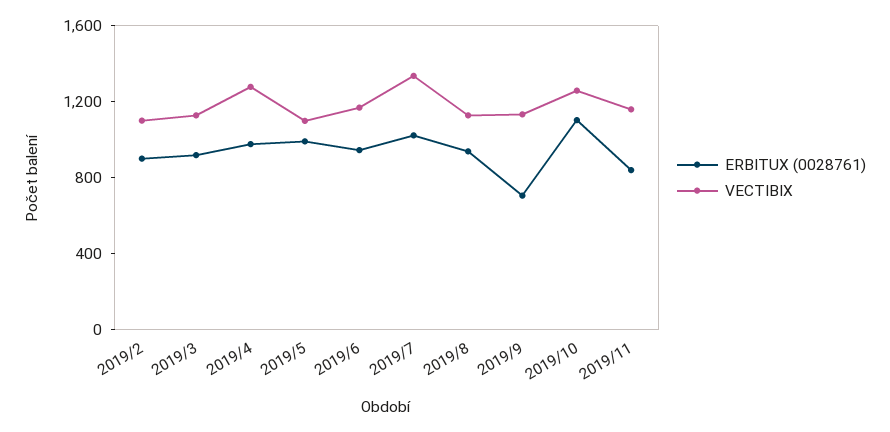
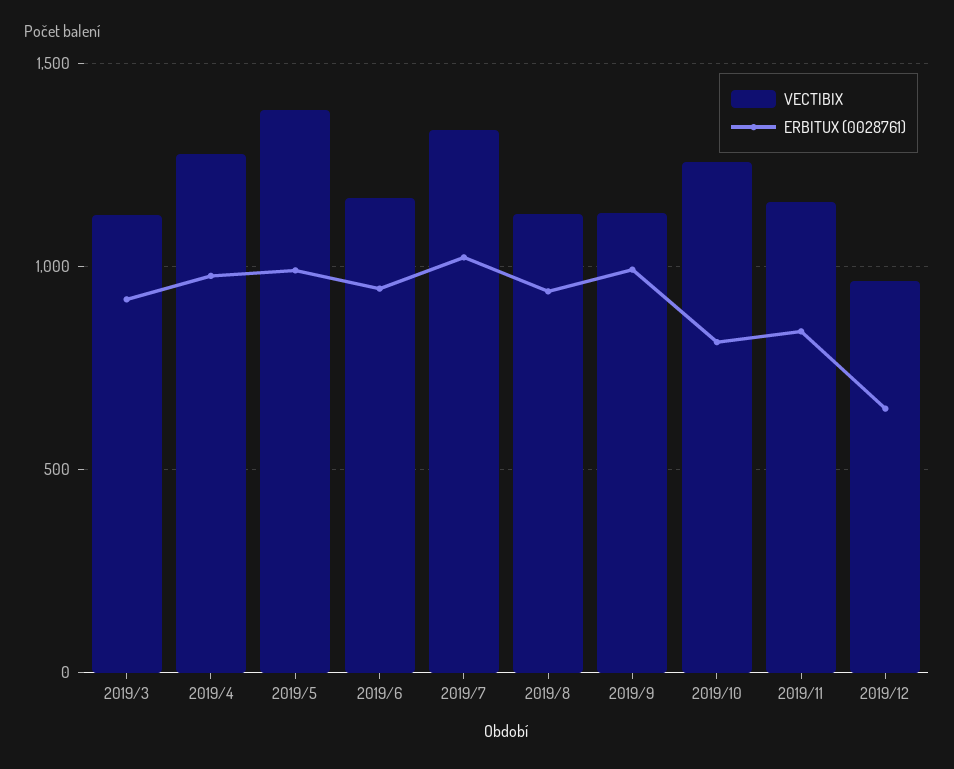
ERBITUX (0028761), 2019/2: 900 -> none
VECTIBIX, 2019/2: 1100 -> none
VECTIBIX, 2019/5: 1100 -> 1400
ERBITUX (0028761), 2019/9: 700 -> 1000
ERBITUX (0028761), 2019/10: 1100 -> 800
VECTIBIX, 2019/12: none -> 950
ERBITUX (0028761), 2019/12: none -> 650

